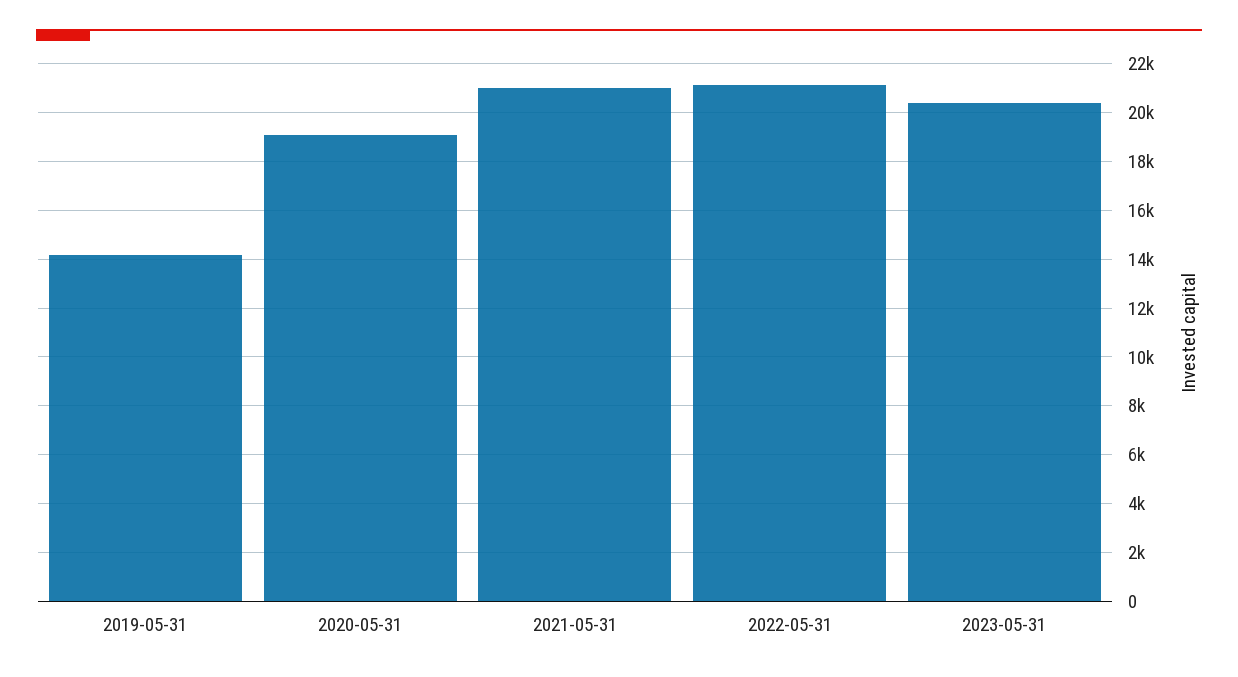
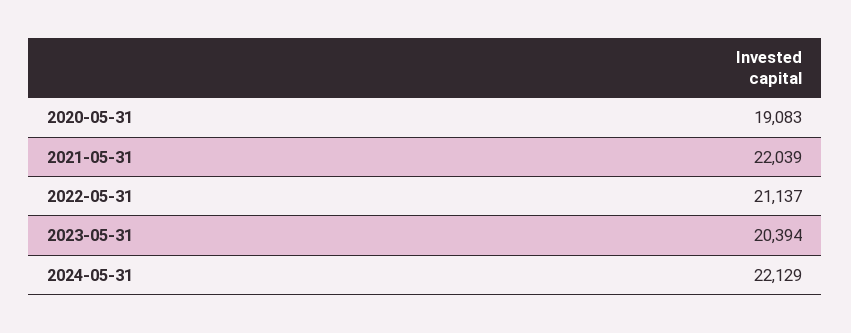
2019-05-31: 14250 -> none
2021-05-31: 21000 -> 22039
2024-05-31: none -> 22129

